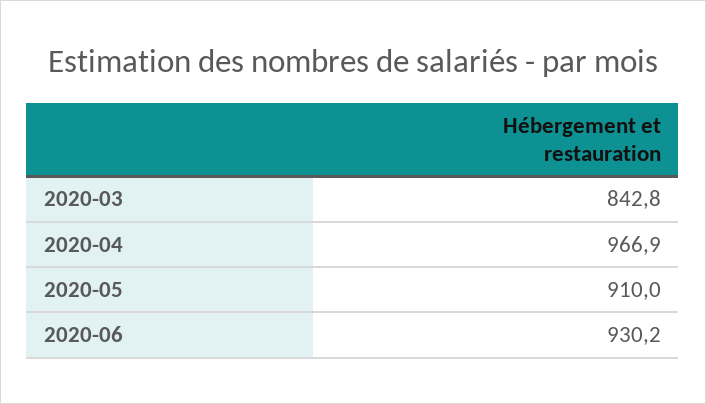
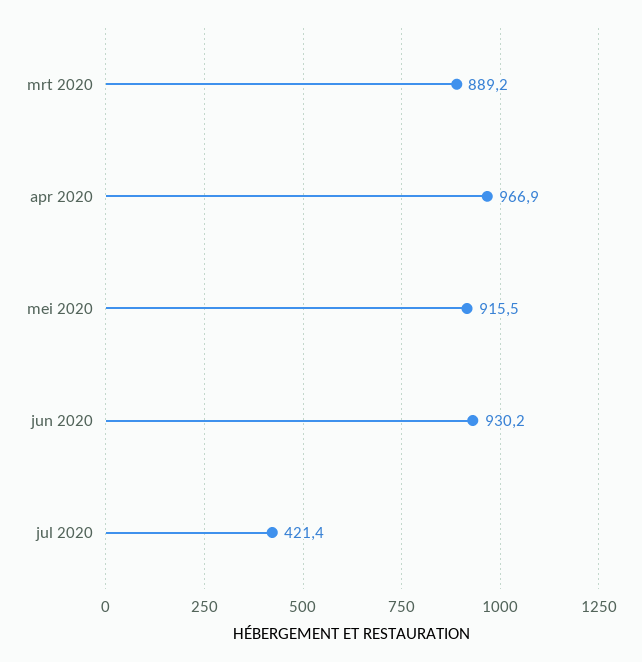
2020-03: 842.8 -> 889.2
2020-05: 910 -> 915.5
jul 2020: none -> 421.4

